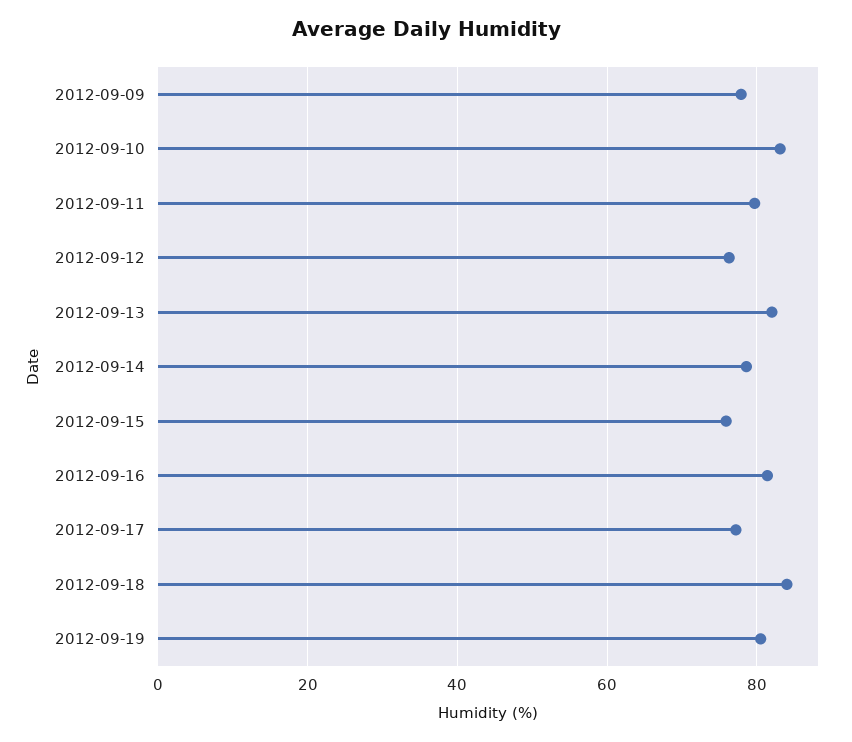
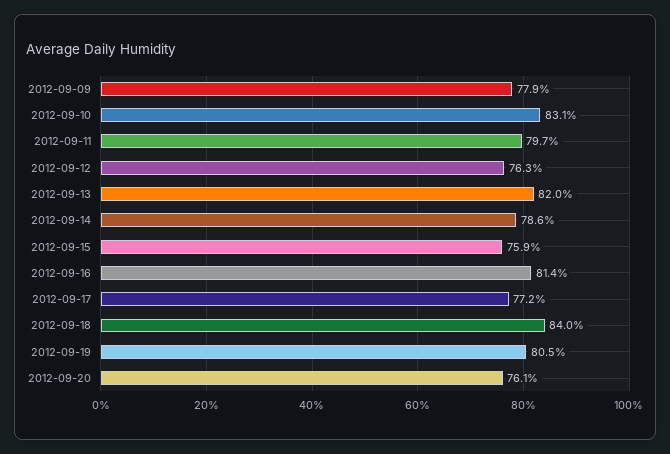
2012-09-20: none -> 76.1

